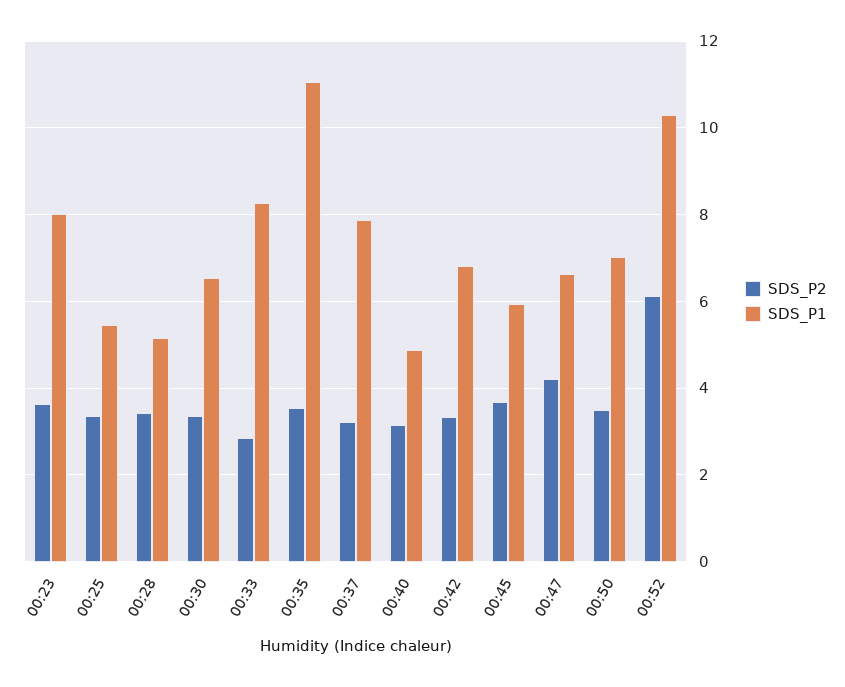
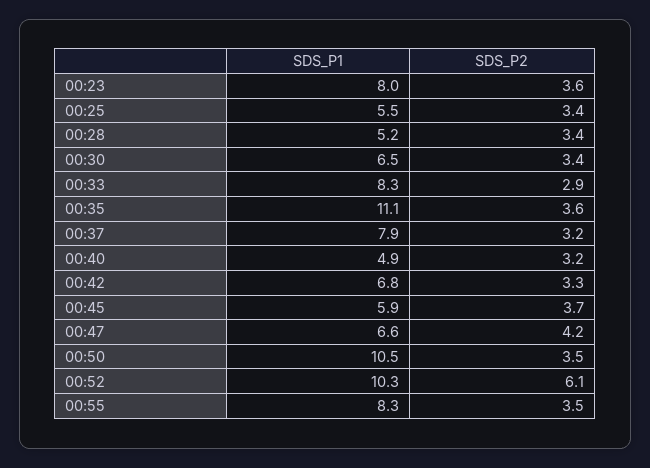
SDS_P1, 00:50: 7 -> 10.5
SDS_P1, 00:55: none -> 8.3
SDS_P2, 00:55: none -> 3.5

